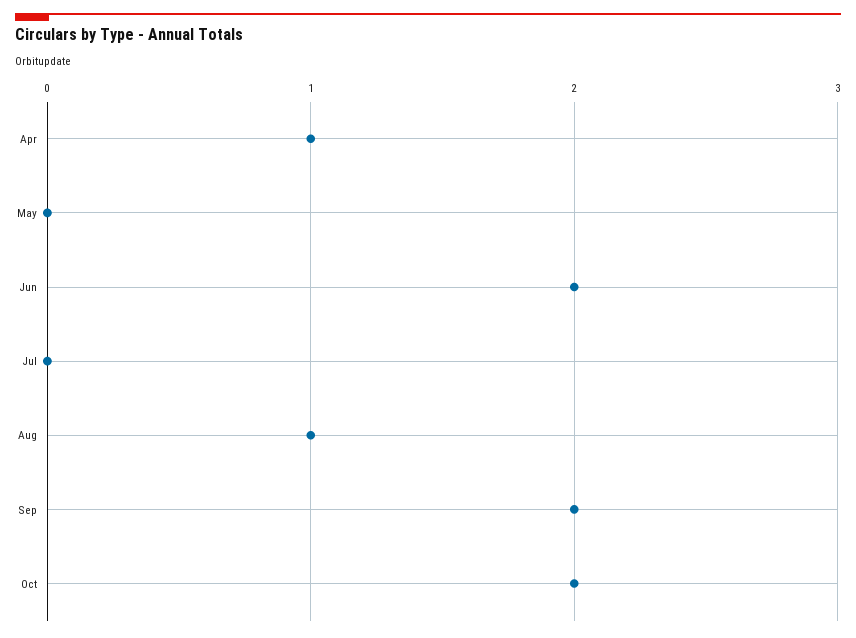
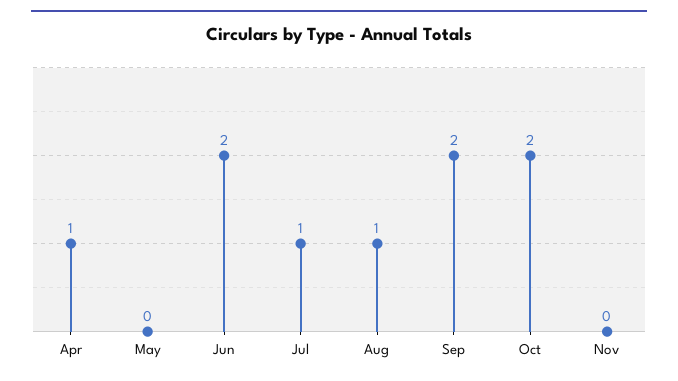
Jul: 0 -> 1
Nov: none -> 0

